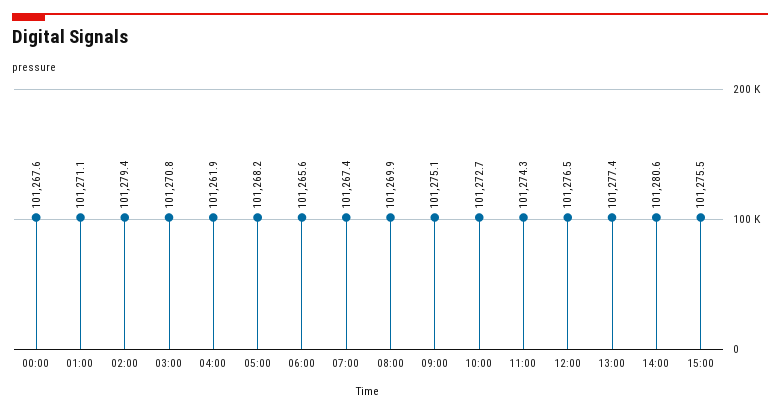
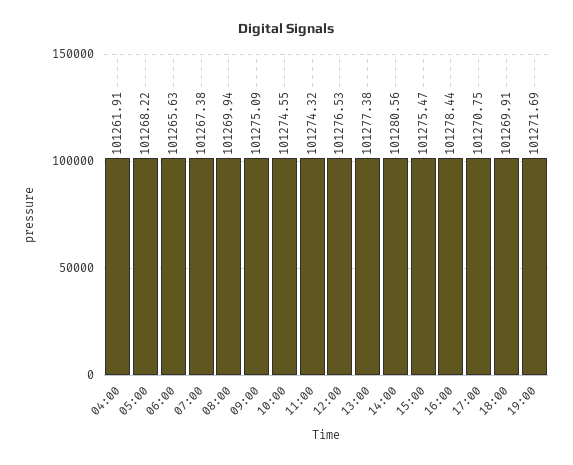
00:00: 101267.6 -> none
01:00: 101271.1 -> none
02:00: 101279.4 -> none
03:00: 101270.8 -> none
10:00: 101272.7 -> 101274.55
16:00: none -> 101278.44
17:00: none -> 101270.75
18:00: none -> 101269.91
19:00: none -> 101271.69

